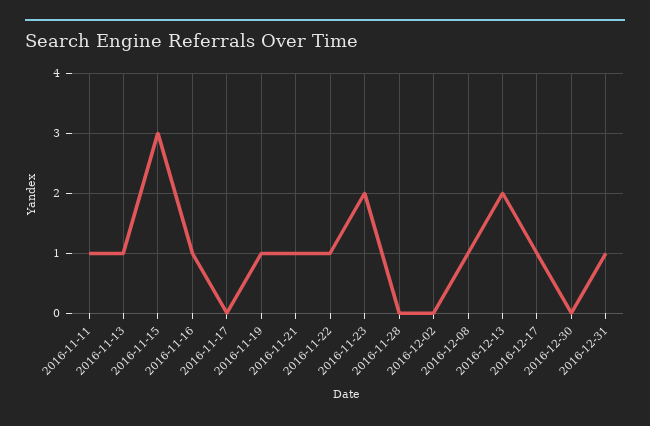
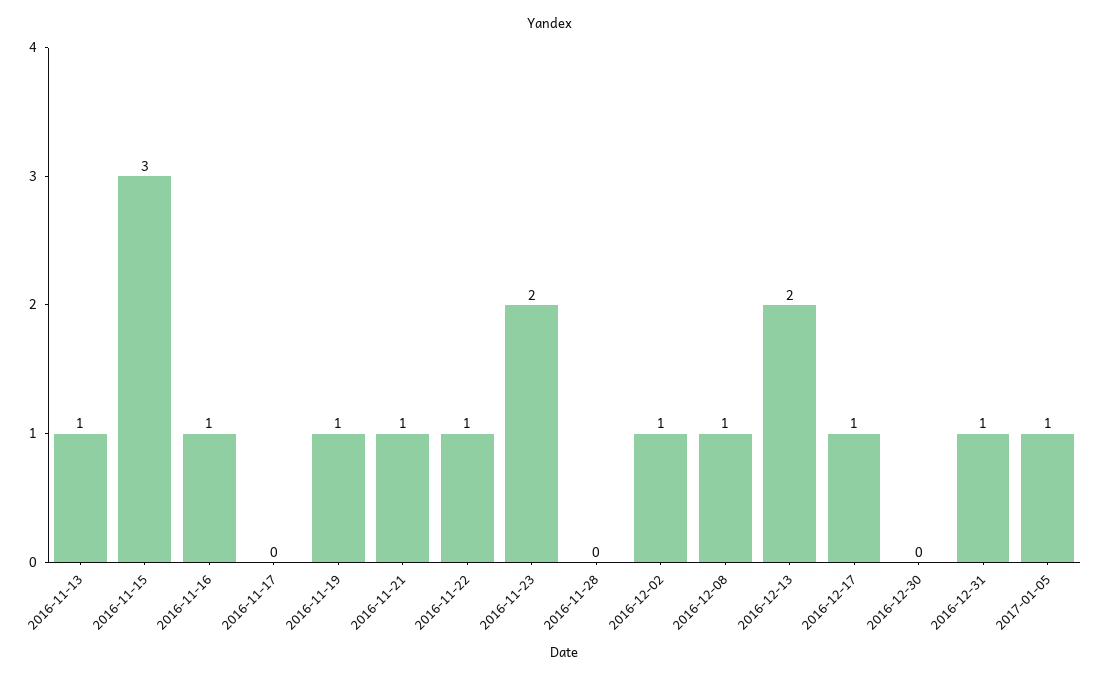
2016-11-11: 1 -> none
2016-12-02: 0 -> 1
2017-01-05: none -> 1

